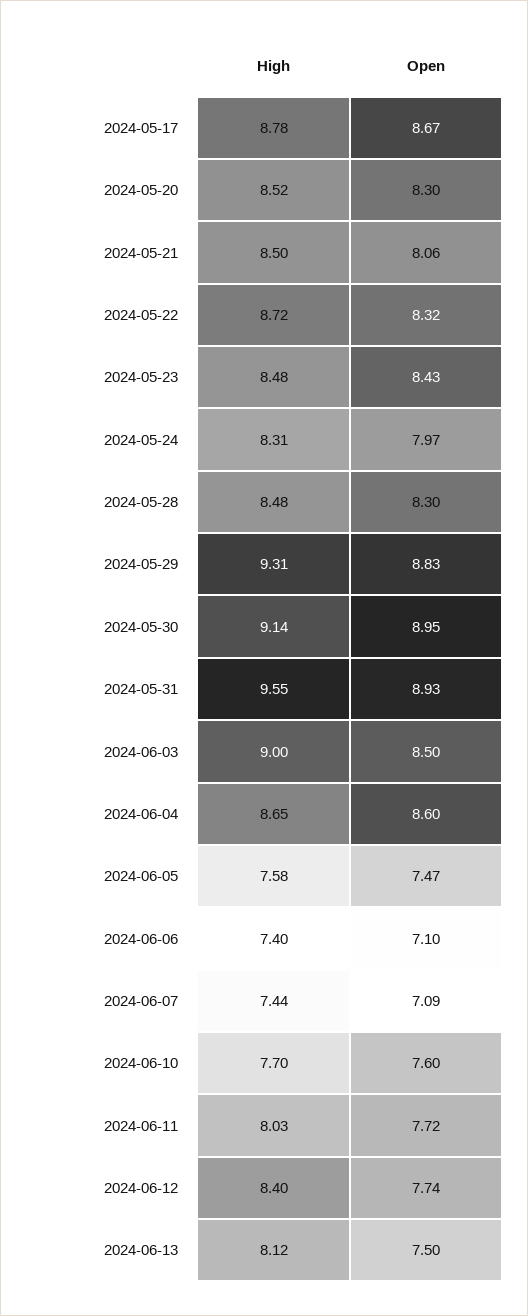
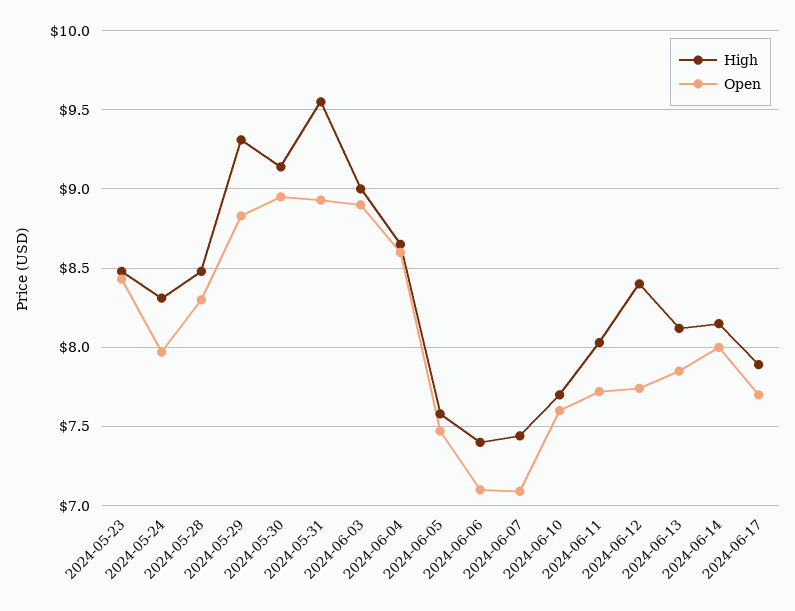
High, 2024-05-17: 8.78 -> none
Open, 2024-05-17: 8.67 -> none
High, 2024-05-20: 8.52 -> none
Open, 2024-05-20: 8.3 -> none
High, 2024-05-21: 8.5 -> none
Open, 2024-05-21: 8.06 -> none
High, 2024-05-22: 8.72 -> none
Open, 2024-05-22: 8.32 -> none
Open, 2024-06-03: 8.5 -> 8.9
Open, 2024-06-13: 7.5 -> 7.85
High, 2024-06-14: none -> 8.15
Open, 2024-06-14: none -> 8
High, 2024-06-17: none -> 7.9
Open, 2024-06-17: none -> 7.7

